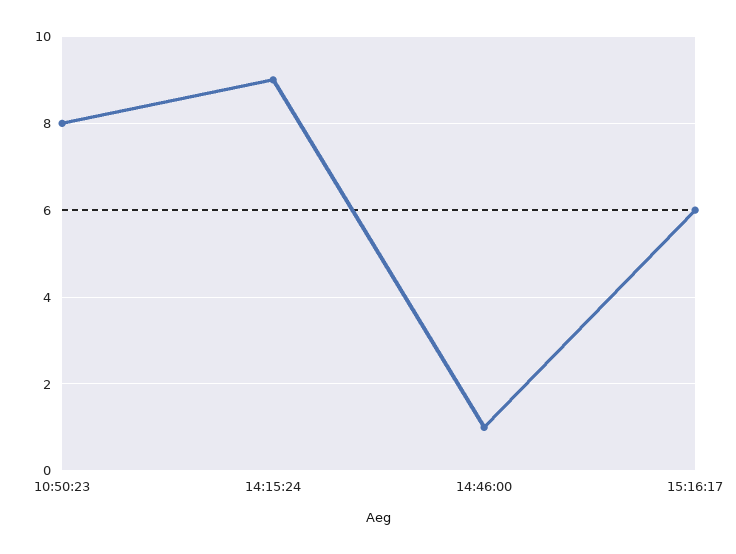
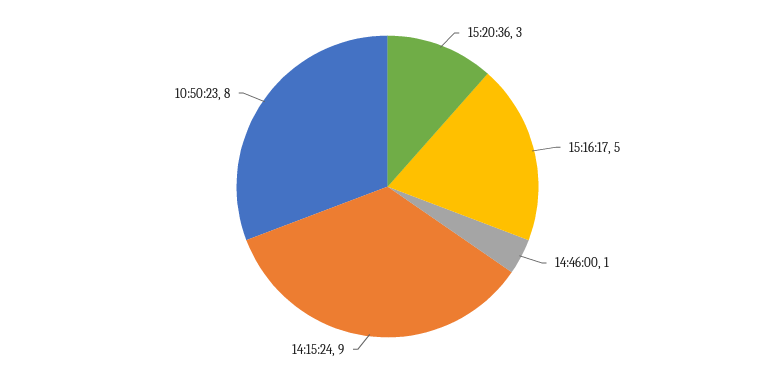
15:16:17: 6 -> 5
15:20:36: none -> 3

